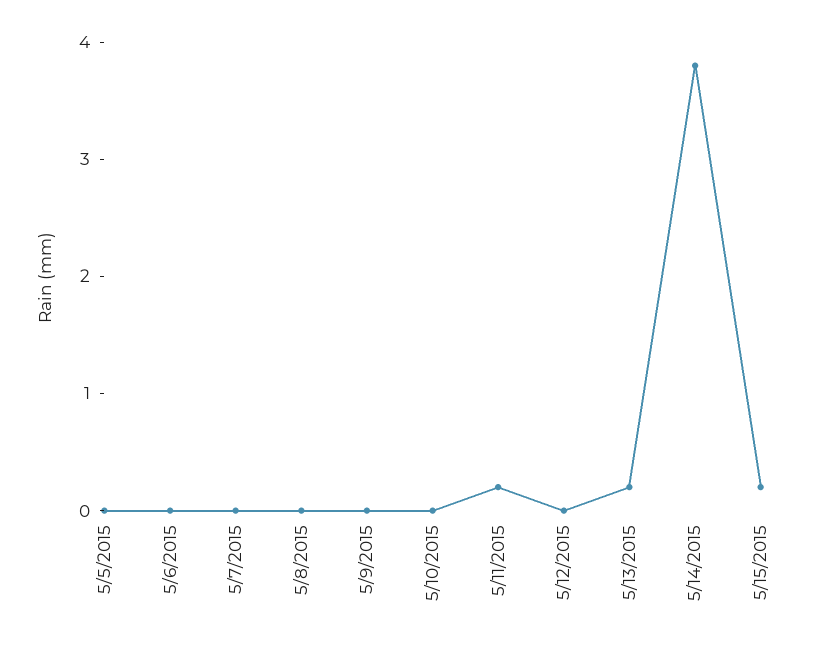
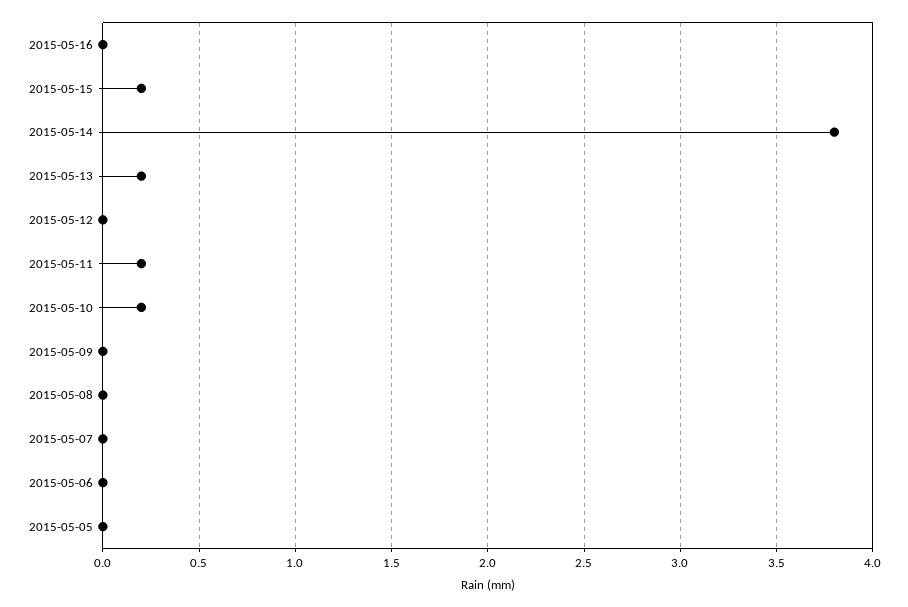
5/10/2015: 0 -> 0.2
2015-05-16: none -> 0

